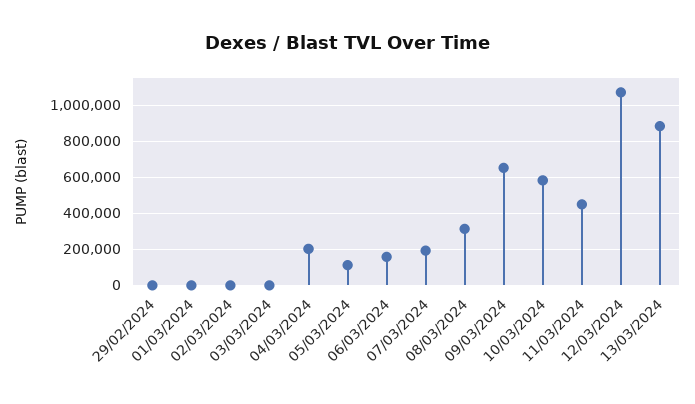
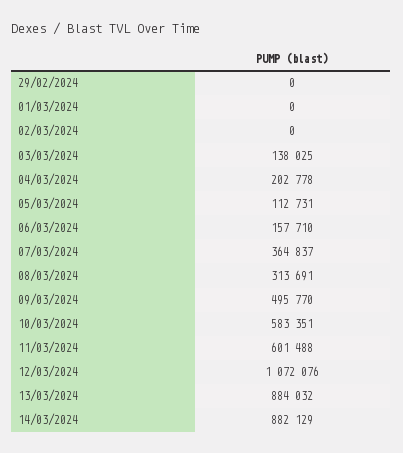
03/03/2024: 0 -> 138025
07/03/2024: 200000 -> 364837
09/03/2024: 650000 -> 495770
11/03/2024: 450000 -> 601488
14/03/2024: none -> 882129

